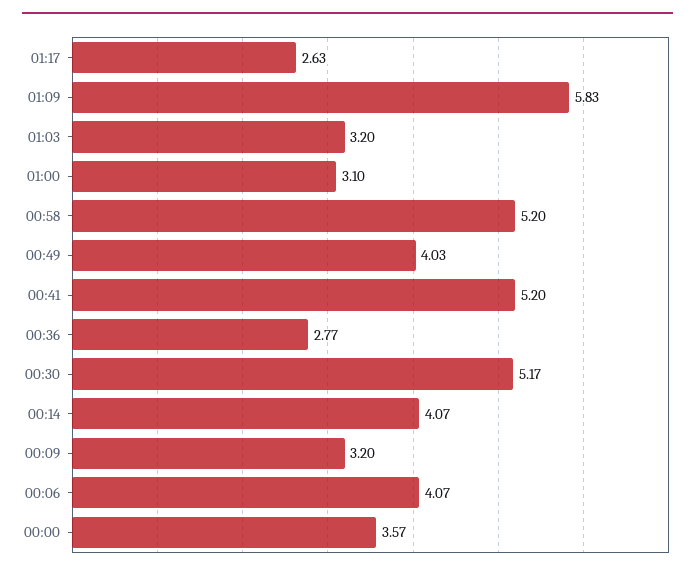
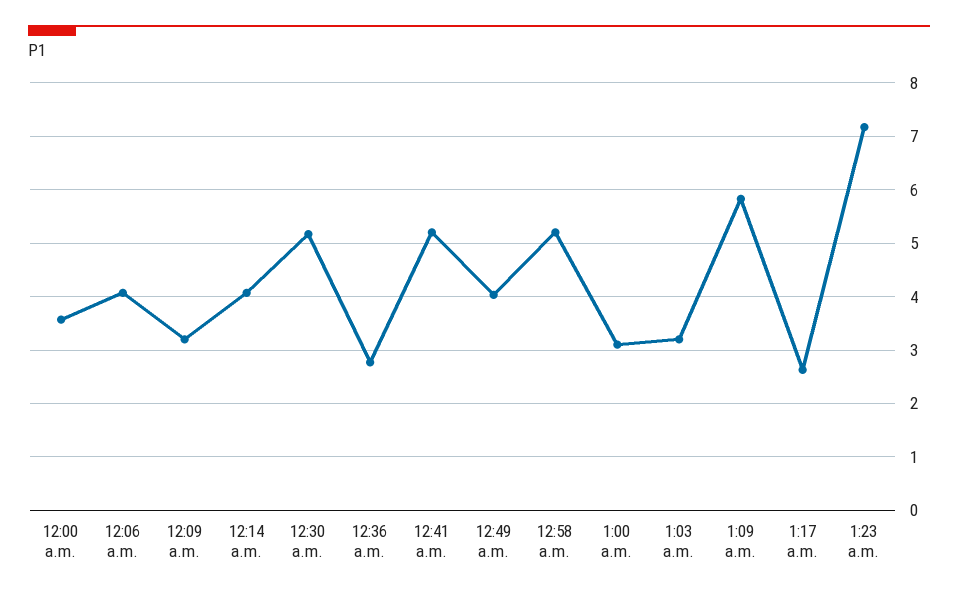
1:23 a.m.: none -> 7.2

